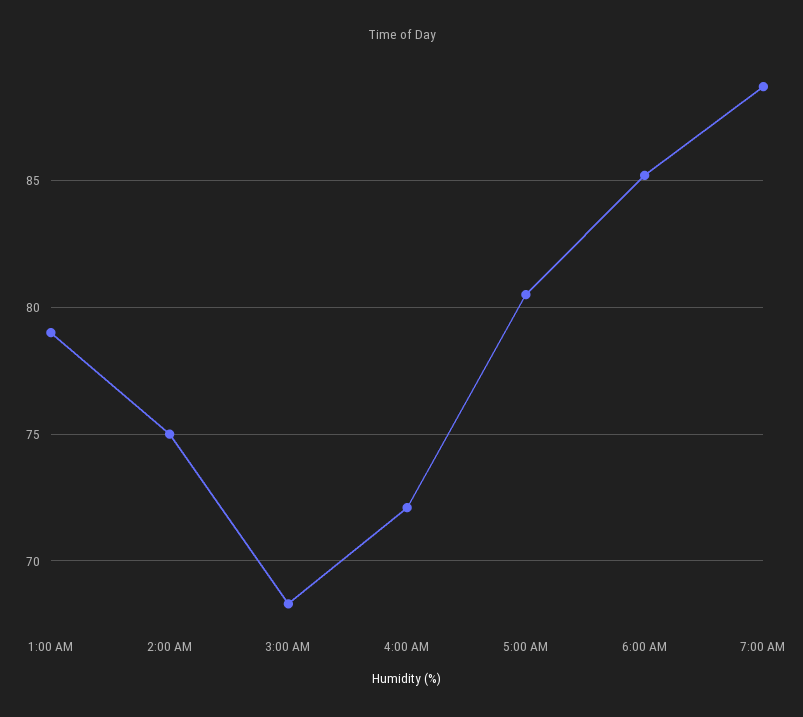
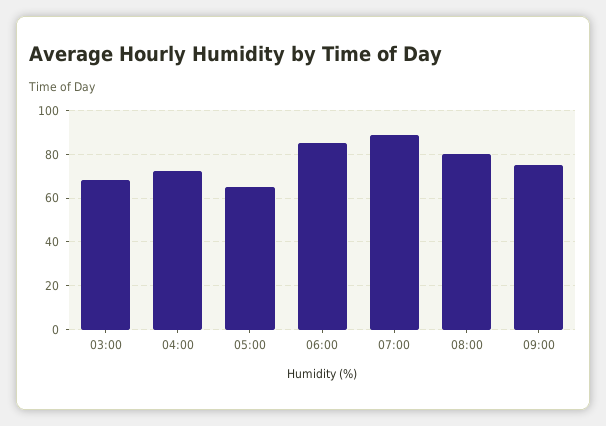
1:00 AM: 79 -> none
2:00 AM: 75 -> none
5:00 AM: 80.5 -> 65
08:00: none -> 80
09:00: none -> 75

